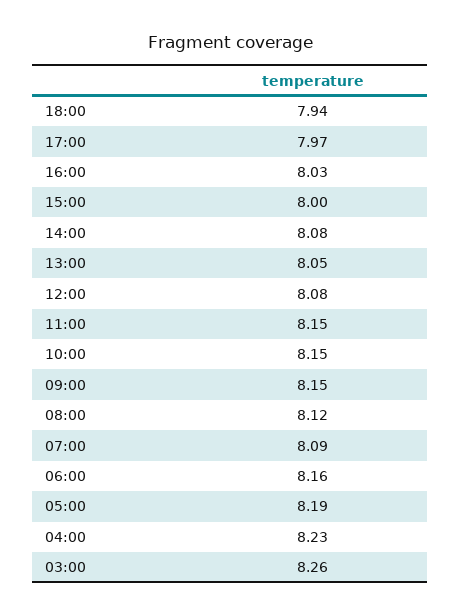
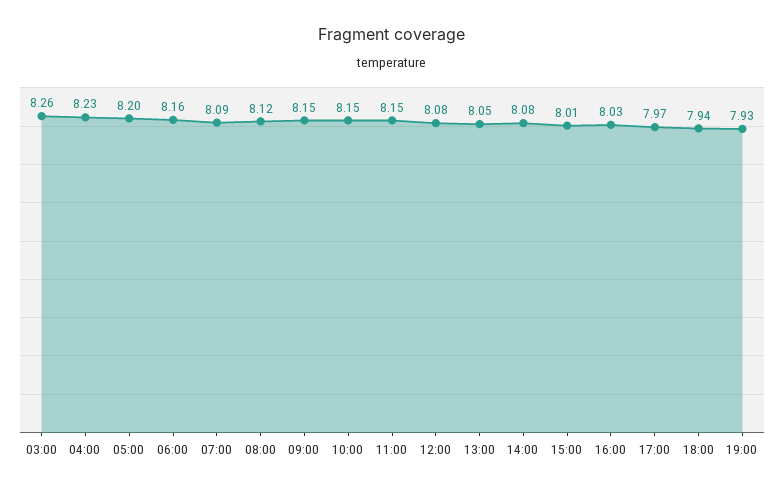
15:00: 8 -> 8.01
05:00: 8.19 -> 8.2
19:00: none -> 7.93

